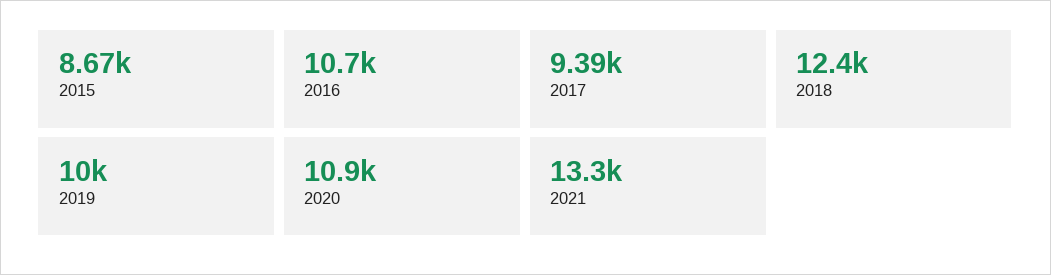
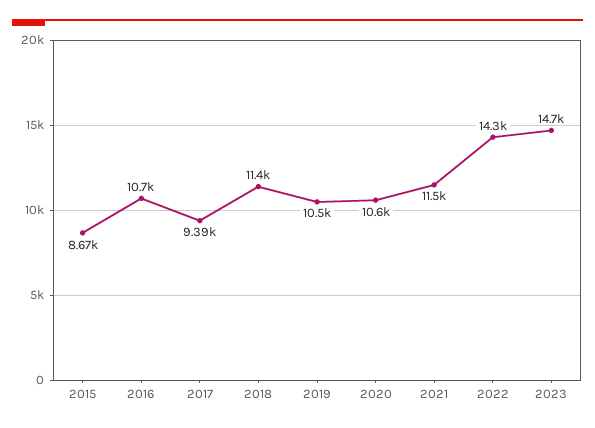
2018: 12400 -> 11400
2019: 10000 -> 10500
2020: 10900 -> 10600
2021: 13300 -> 11500
2022: none -> 14300
2023: none -> 14700

